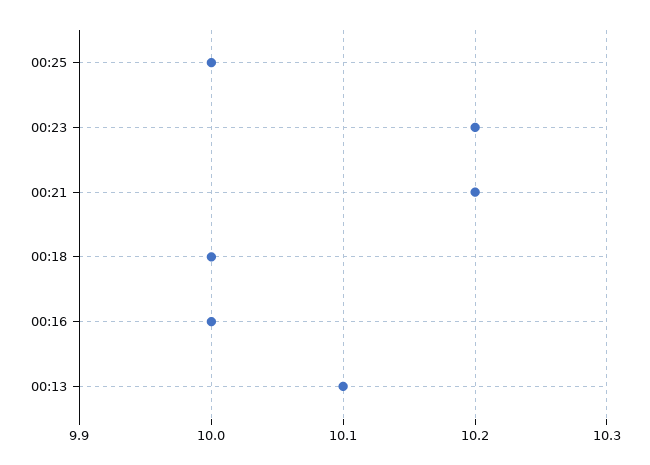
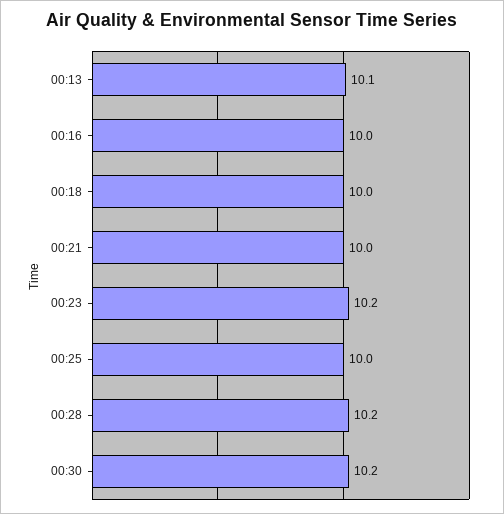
00:21: 10.2 -> 10
00:28: none -> 10.2
00:30: none -> 10.2

